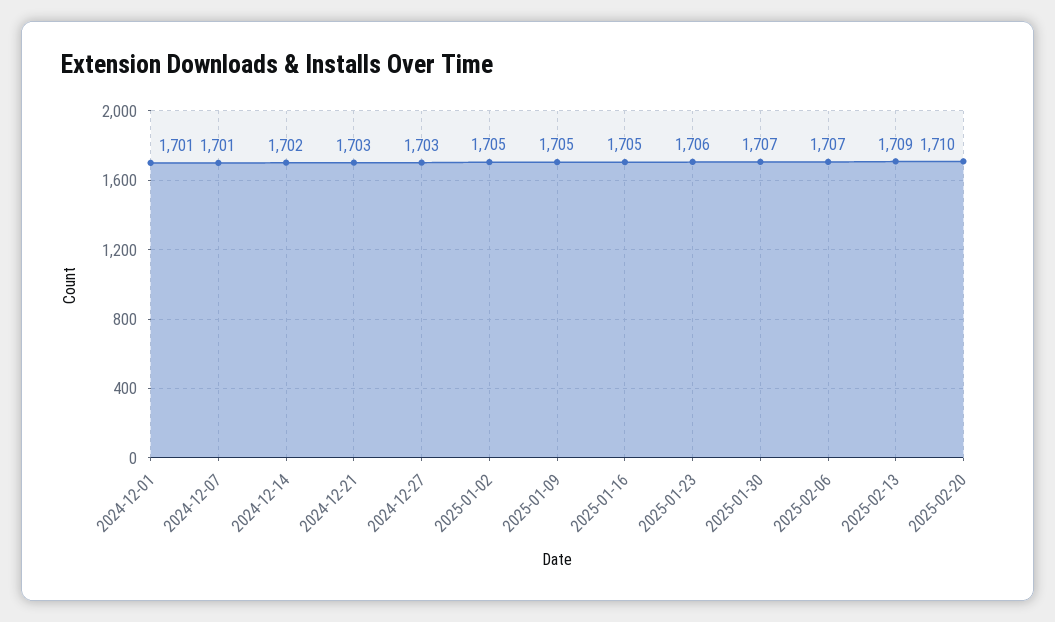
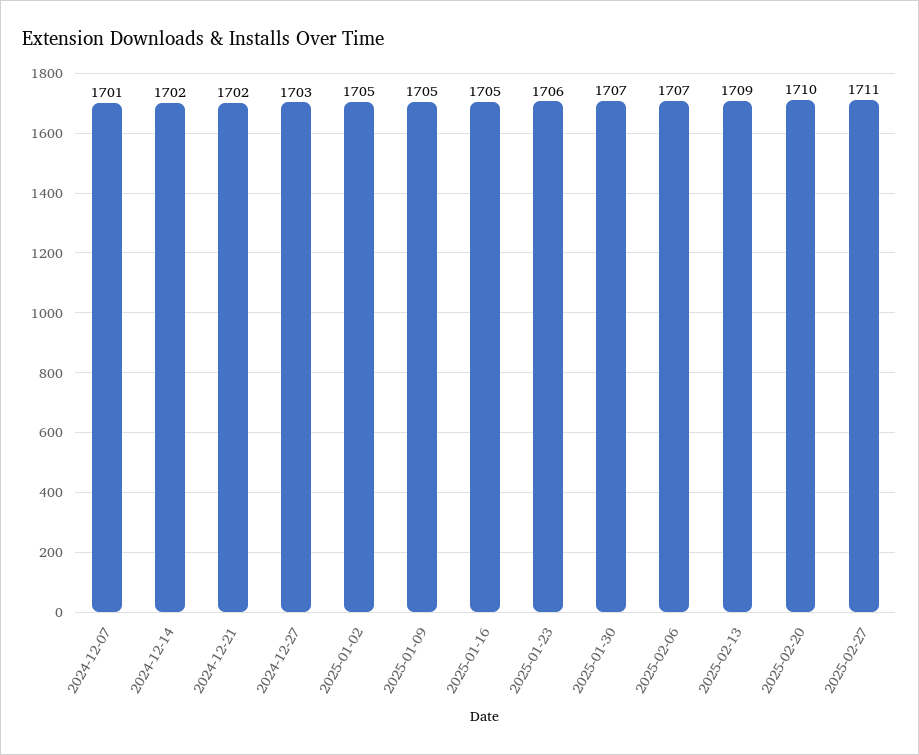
2024-12-01: 1701 -> none
2024-12-21: 1703 -> 1702
2025-02-27: none -> 1711

